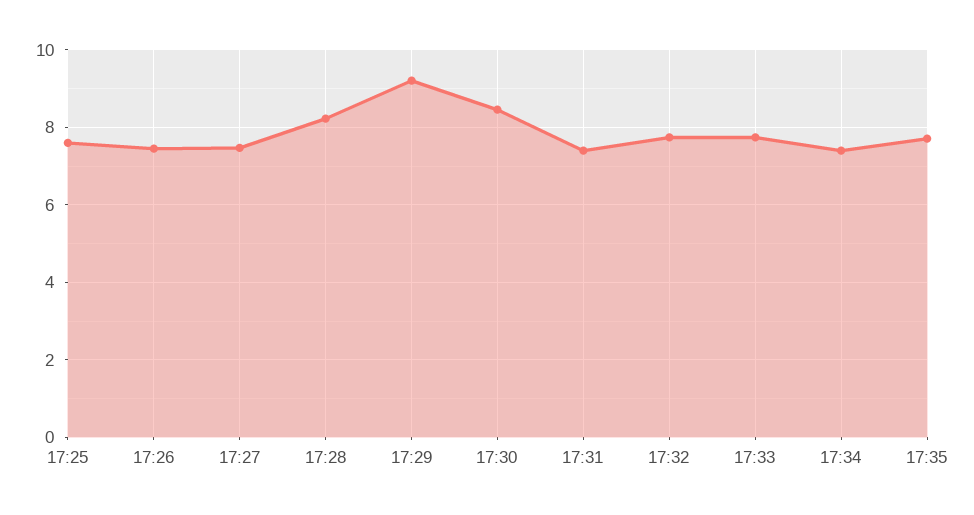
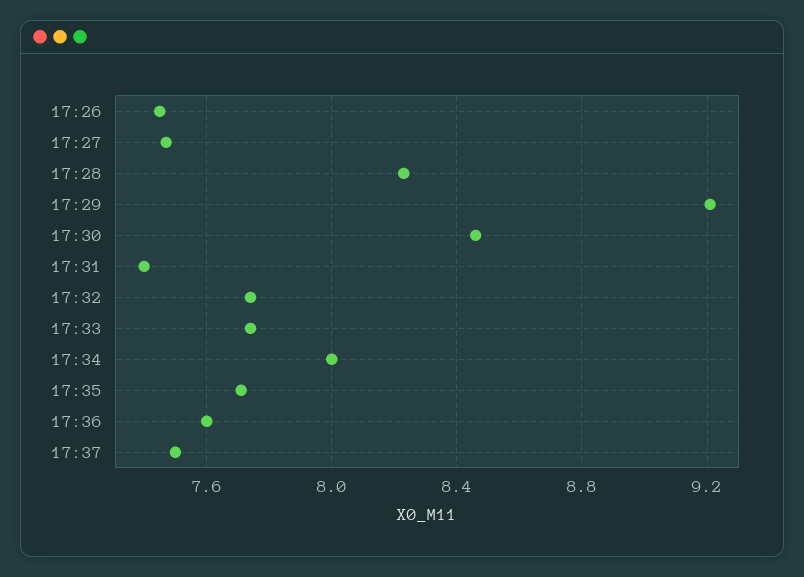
17:25: 7.6 -> none
17:34: 7.4 -> 8
17:36: none -> 7.6
17:37: none -> 7.5

